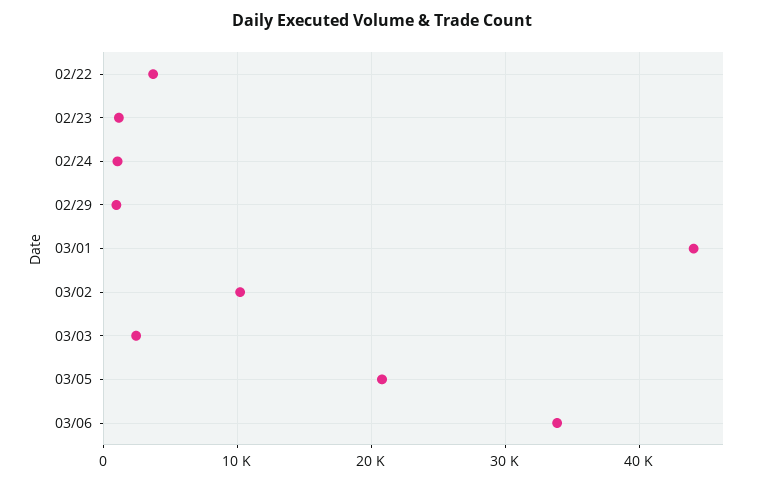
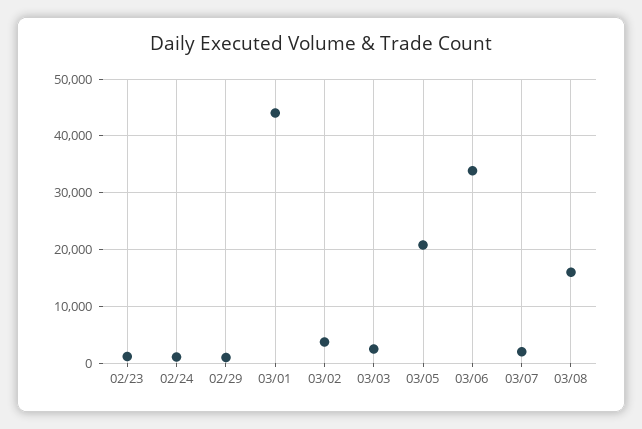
02/22: 4000 -> none
03/02: 10000 -> 4000
03/07: none -> 2000
03/08: none -> 16000

